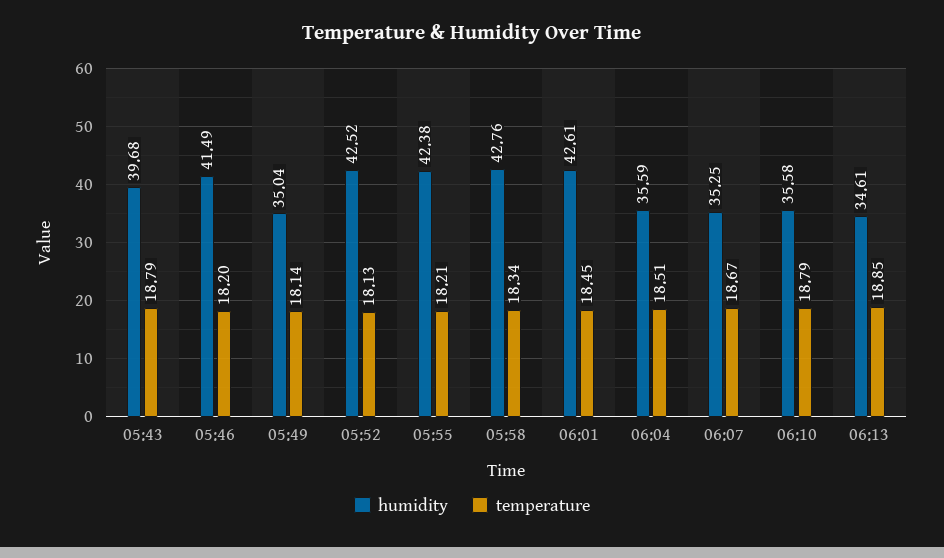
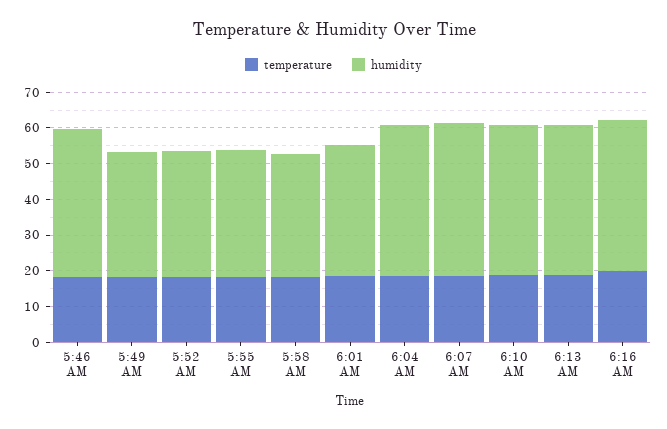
humidity, 05:43: 39.68 -> none
temperature, 05:43: 18.79 -> none
humidity, 05:52: 42.52 -> 35
humidity, 05:55: 42.38 -> 35
humidity, 05:58: 42.76 -> 35
humidity, 06:01: 42.61 -> 37.5
humidity, 06:04: 35.59 -> 42.5
humidity, 06:07: 35.25 -> 42.5
humidity, 06:10: 35.58 -> 42.5
humidity, 06:13: 34.61 -> 42.5
temperature, 6:16 AM: none -> 20
humidity, 6:16 AM: none -> 42.5

